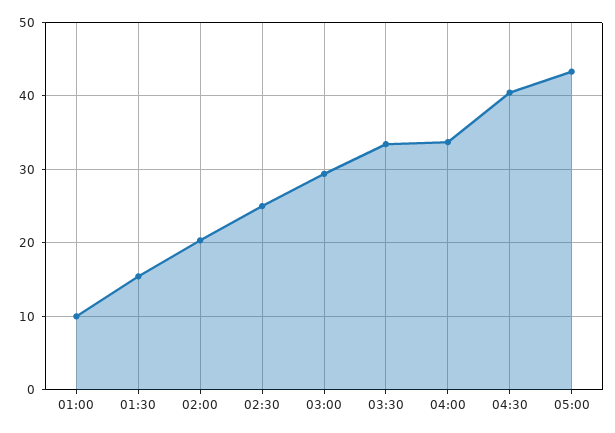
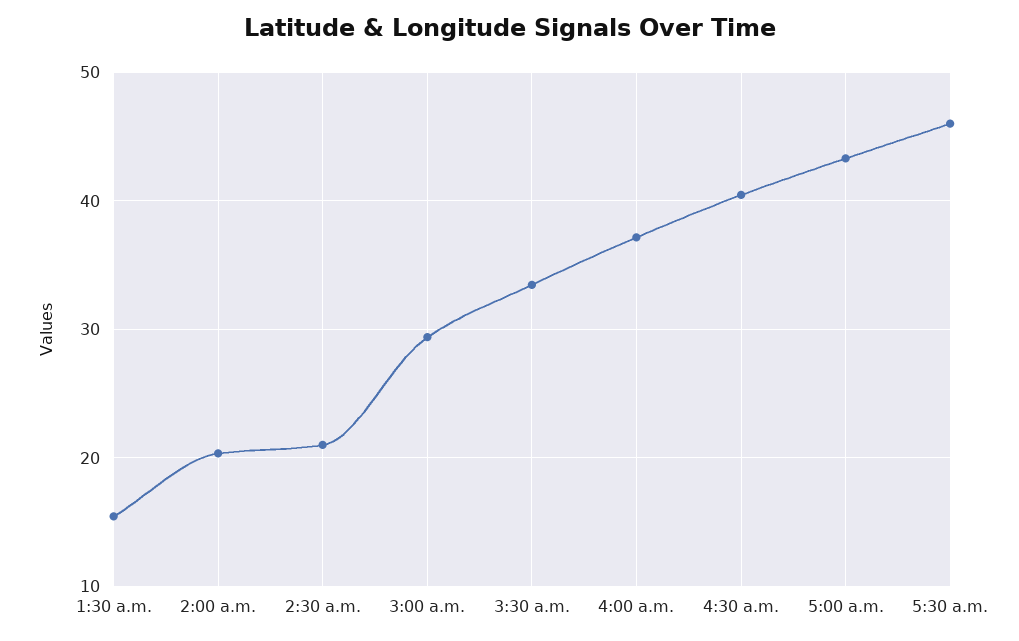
01:00: 10 -> none
02:30: 25 -> 21
04:00: 34 -> 37
5:30 a.m.: none -> 46

